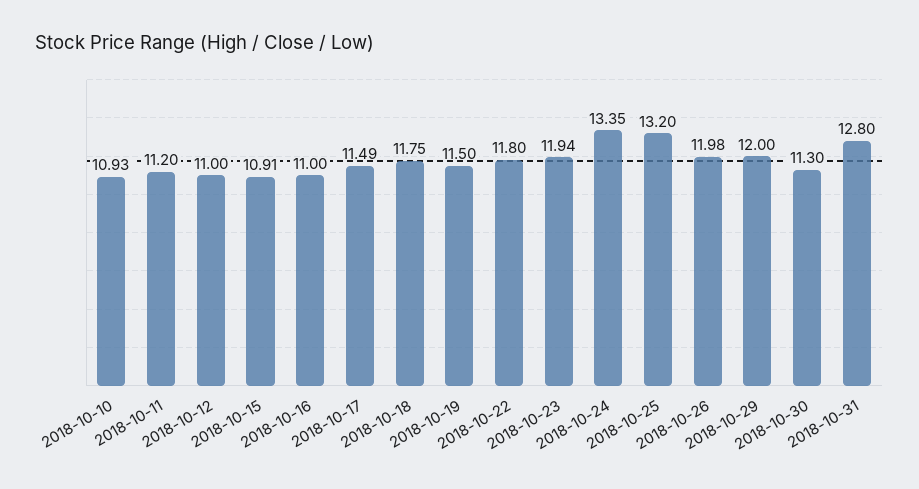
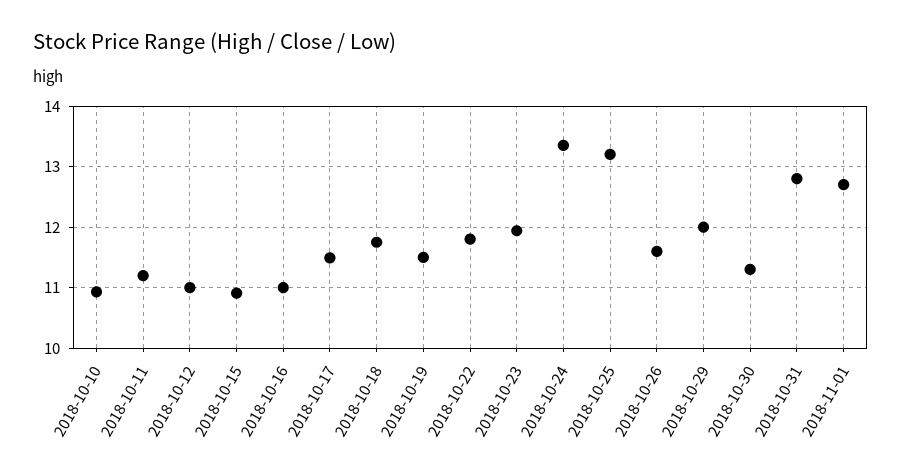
2018-10-26: 11.98 -> 11.6
2018-11-01: none -> 12.7

